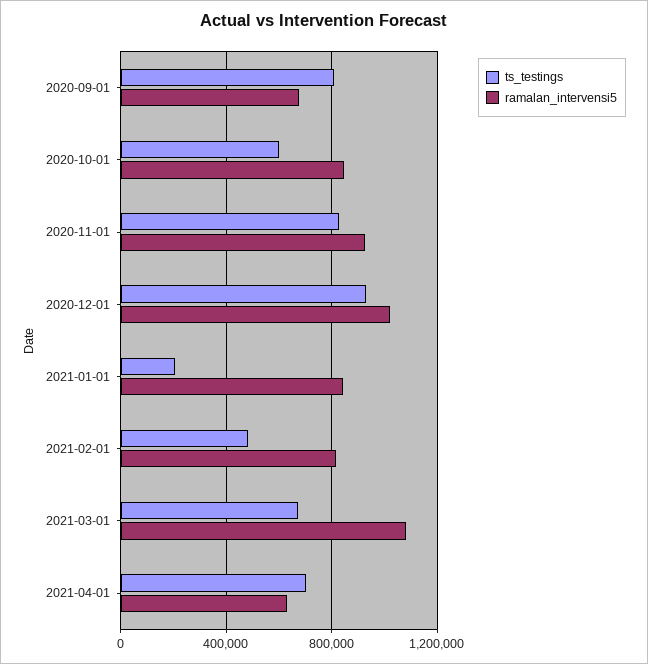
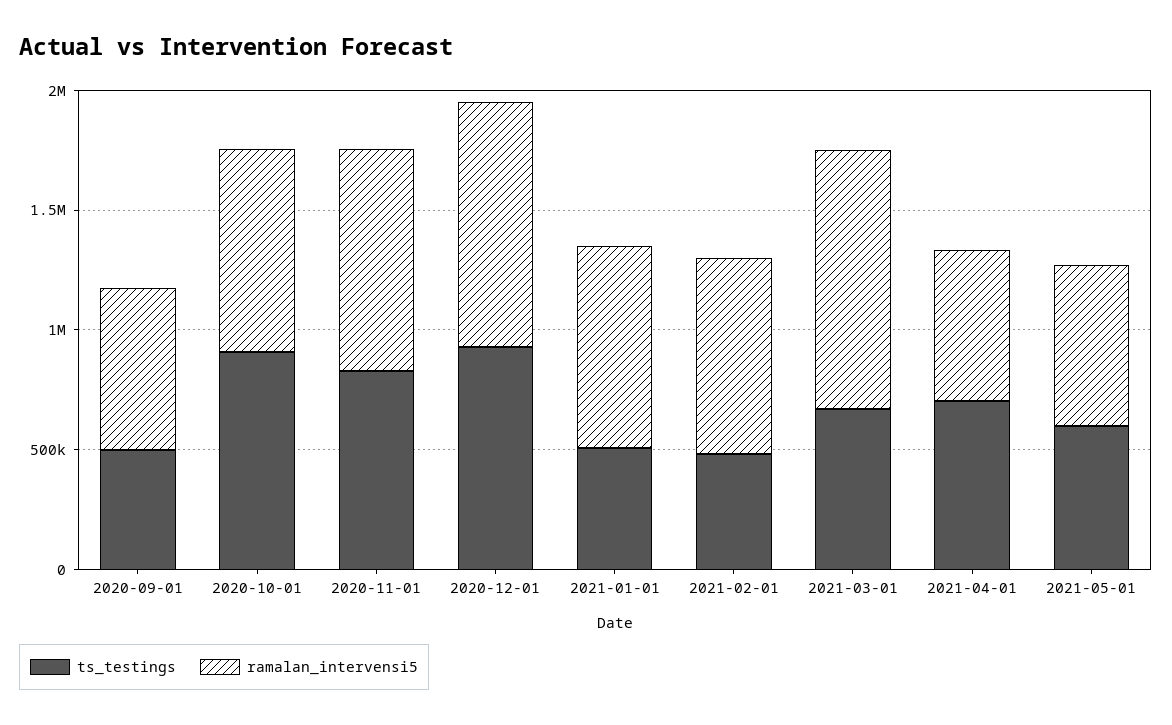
ts_testings, 2020-09-01: 800000 -> 500000
ts_testings, 2020-10-01: 600000 -> 900000
ts_testings, 2021-01-01: 200000 -> 500000
ts_testings, 2021-05-01: none -> 600000
ramalan_intervensi5, 2021-05-01: none -> 700000

